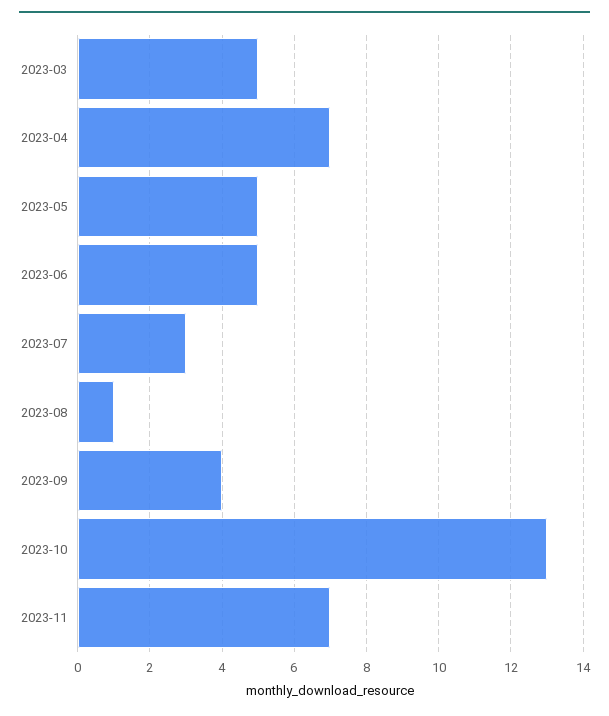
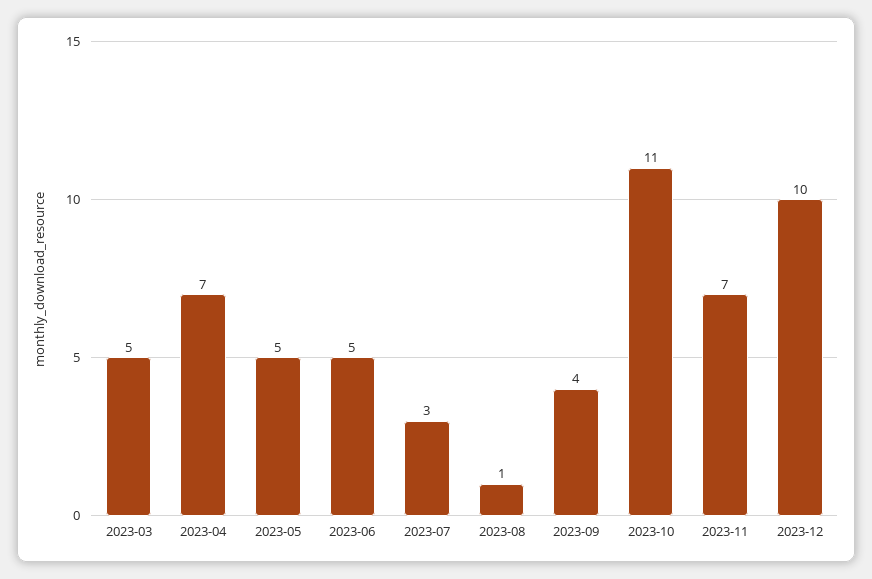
2023-10: 13 -> 11
2023-12: none -> 10

